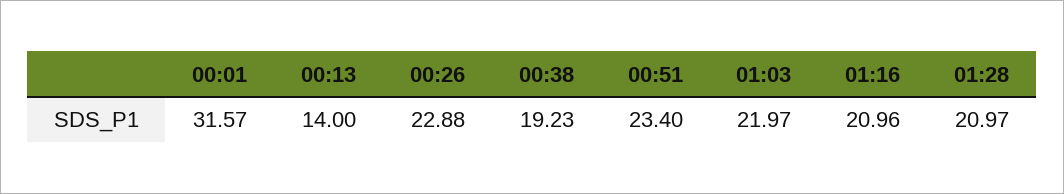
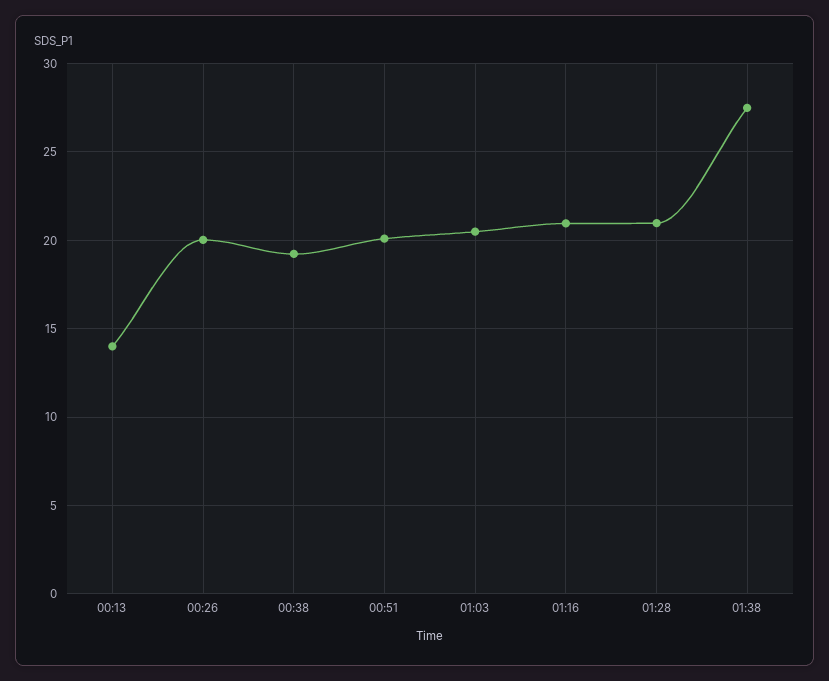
00:01: 31.57 -> none
00:26: 22.88 -> 20
00:51: 23.4 -> 20
01:03: 21.97 -> 20.5
01:38: none -> 27.5

